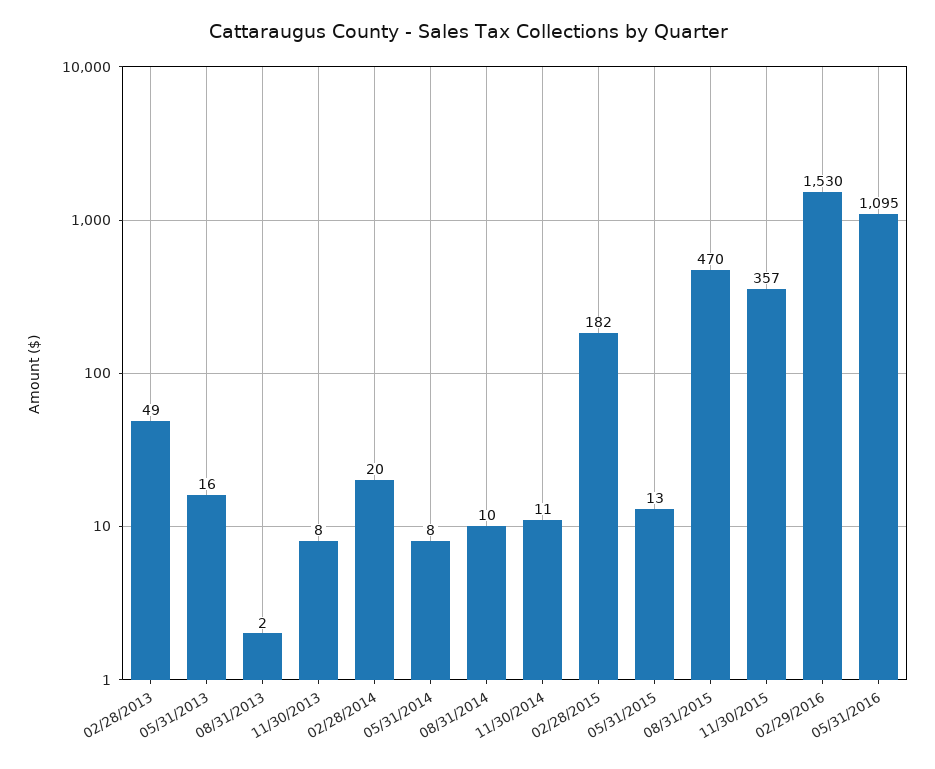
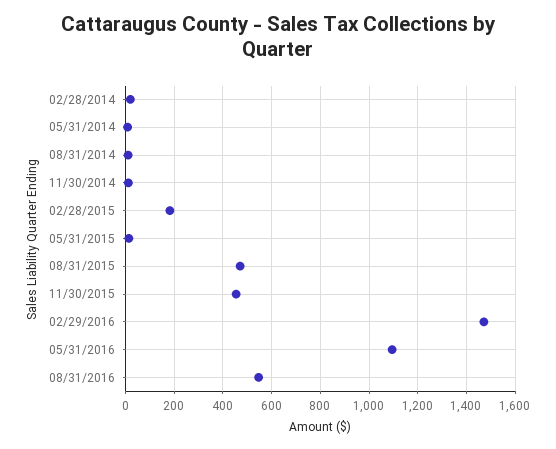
02/28/2013: 49 -> none
05/31/2013: 16 -> none
08/31/2013: 2 -> none
11/30/2013: 8 -> none
11/30/2015: 357 -> 450
02/29/2016: 1530 -> 1475
08/31/2016: none -> 550

